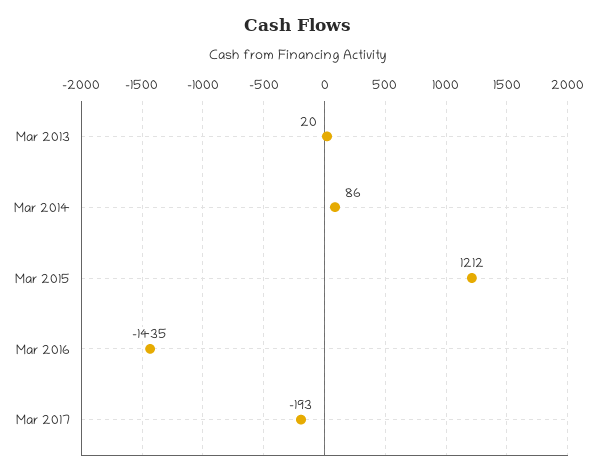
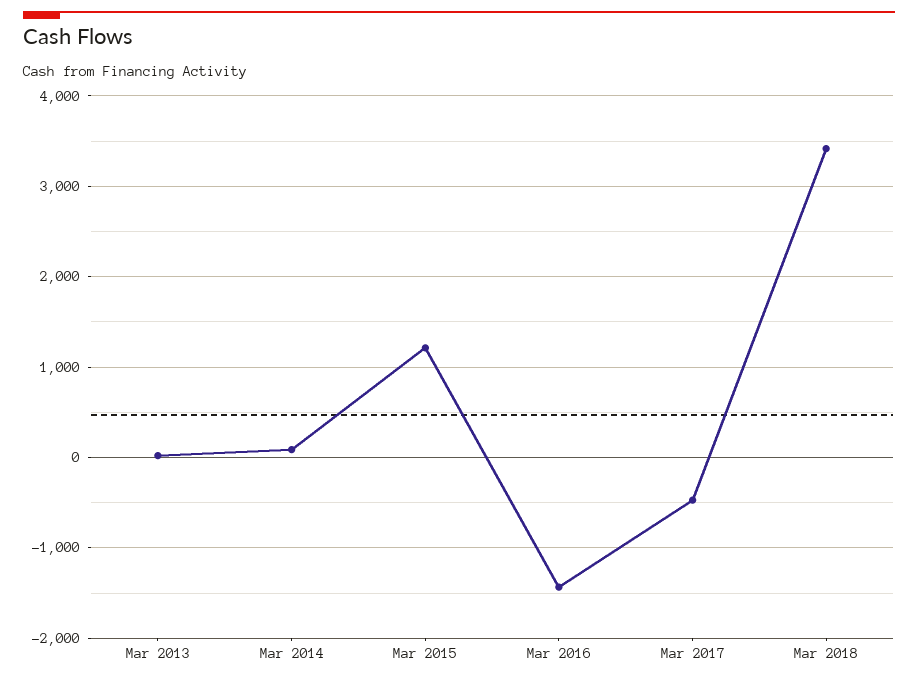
Mar 2017: -193 -> -500
Mar 2018: none -> 3400

